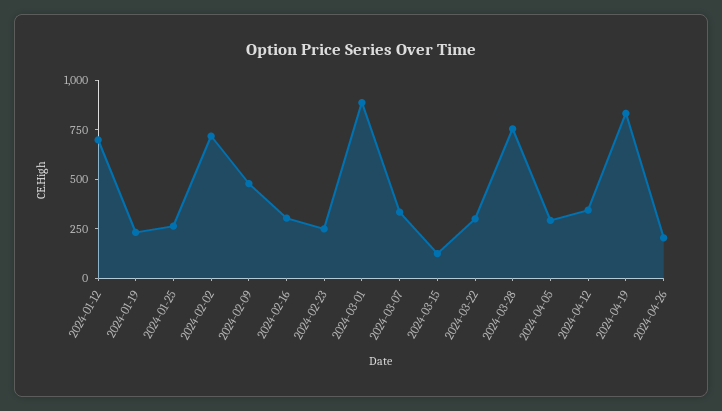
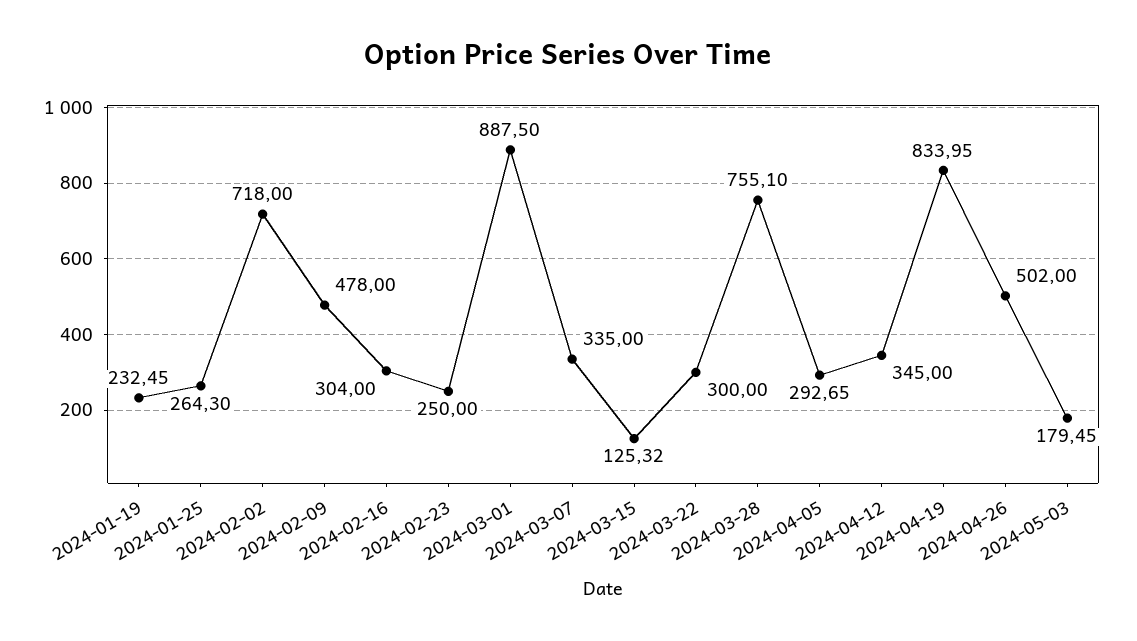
2024-01-12: 700 -> none
2024-04-26: 200 -> 502
2024-05-03: none -> 179.45

